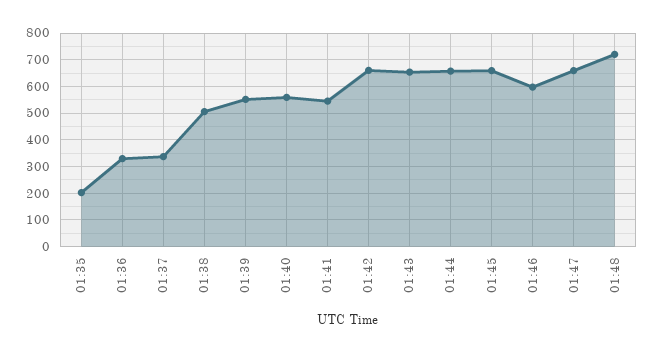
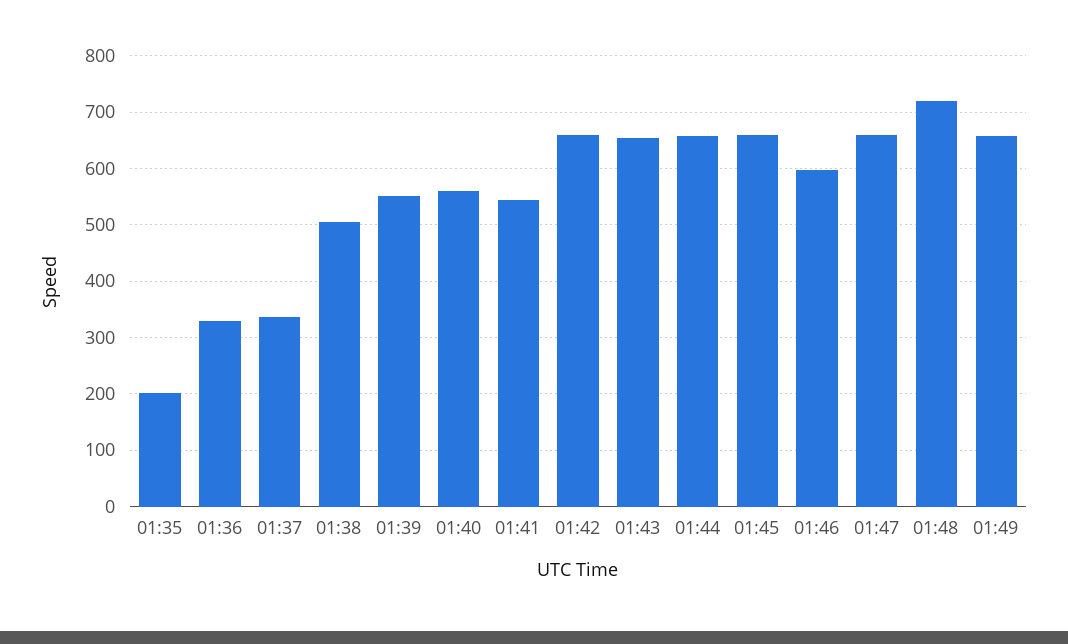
01:49: none -> 660

